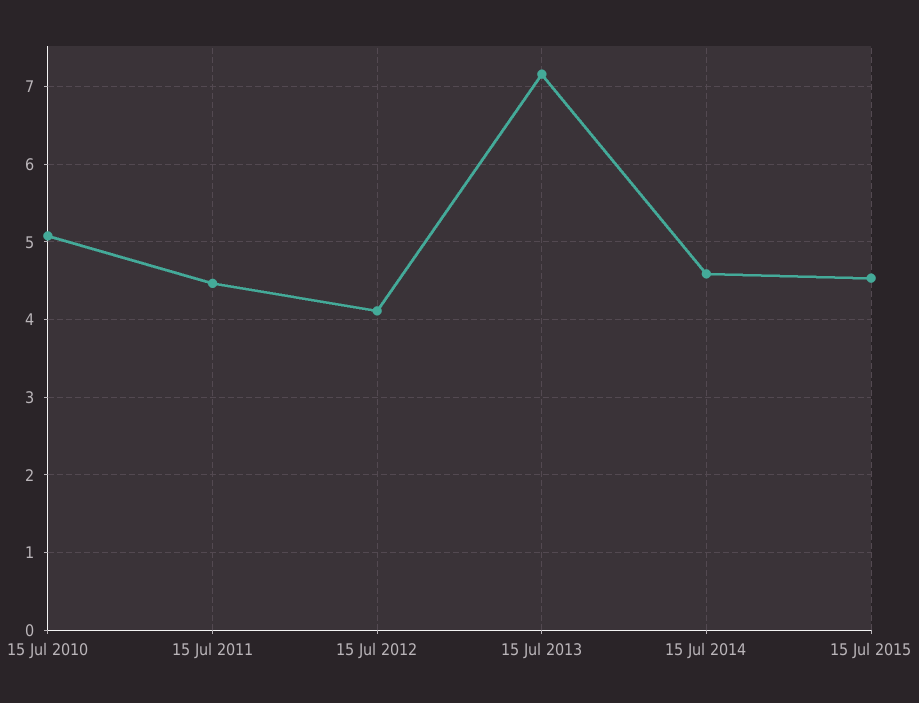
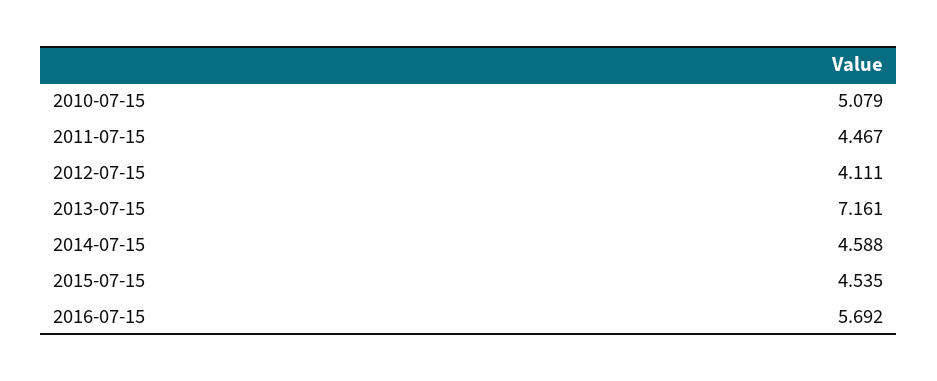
2016-07-15: none -> 5.692

